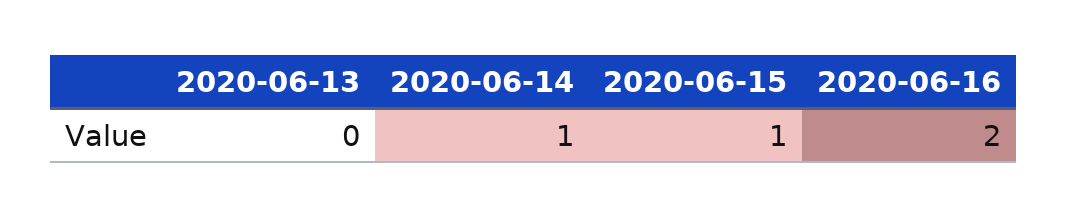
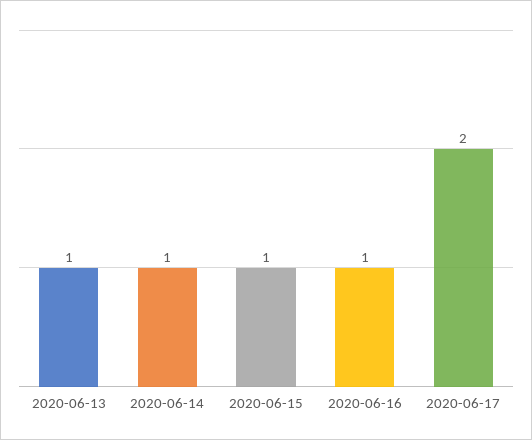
2020-06-13: 0 -> 1
2020-06-16: 2 -> 1
2020-06-17: none -> 2

